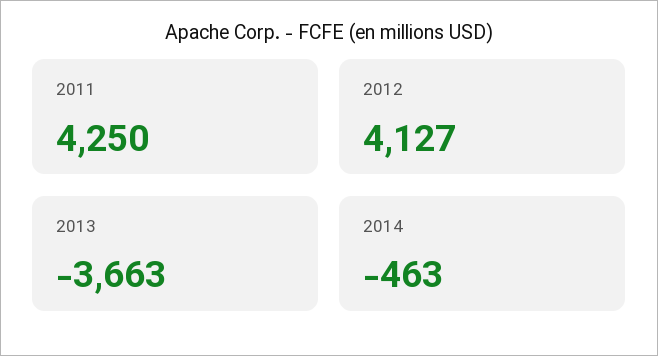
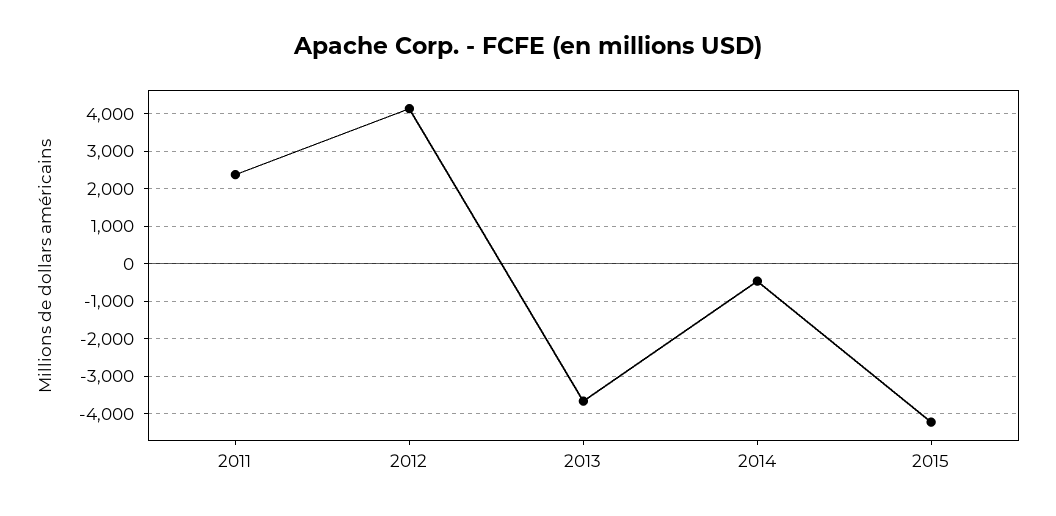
2011: 4250 -> 2400
2015: none -> -4200

